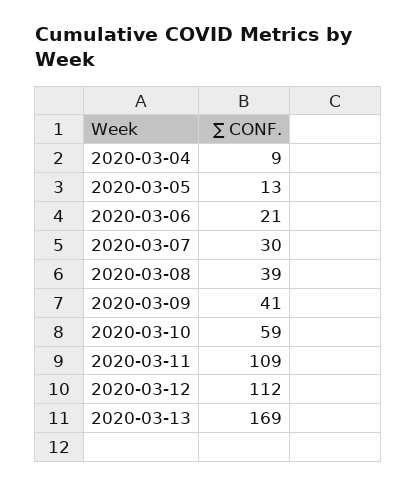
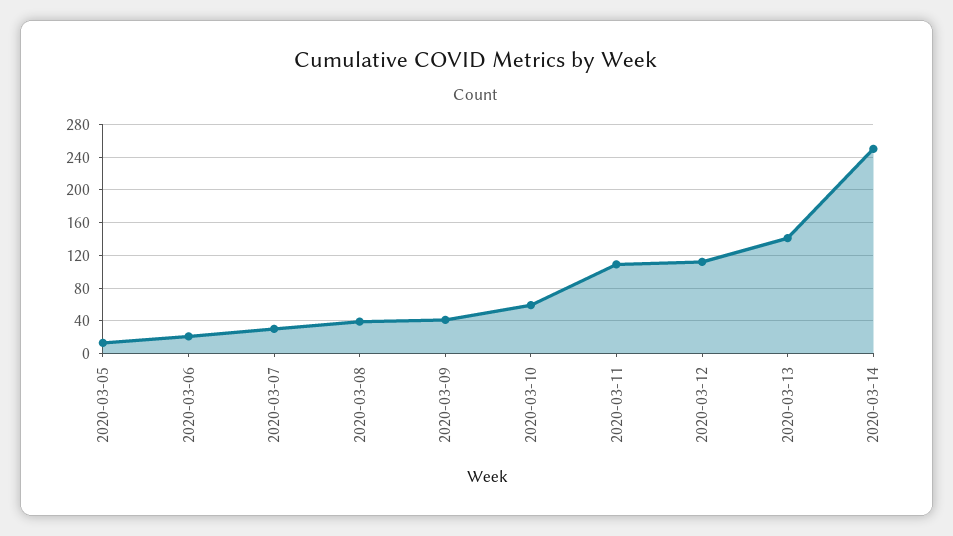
2020-03-04: 9 -> none
2020-03-13: 169 -> 140
2020-03-14: none -> 250

